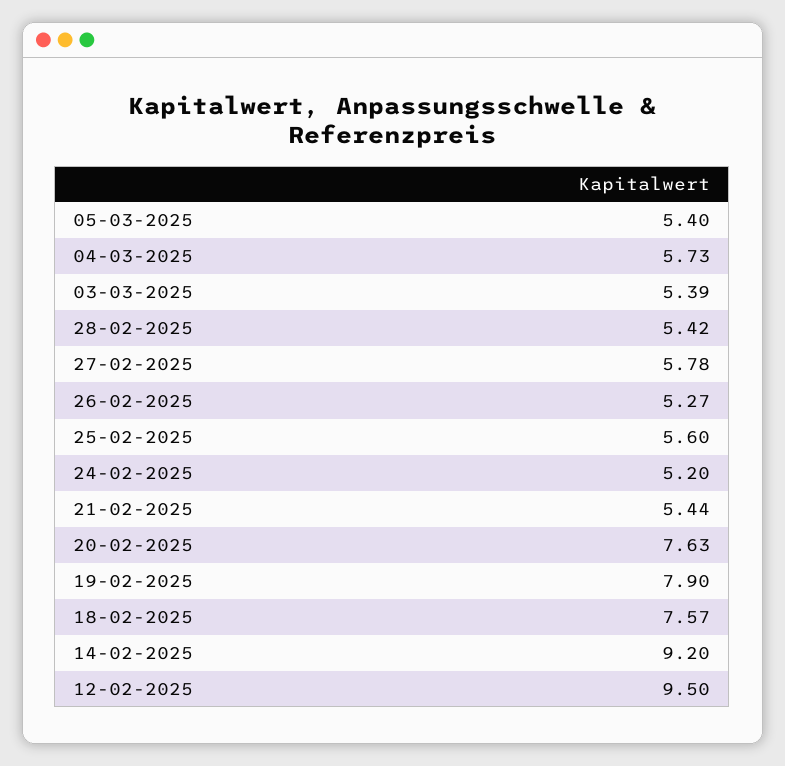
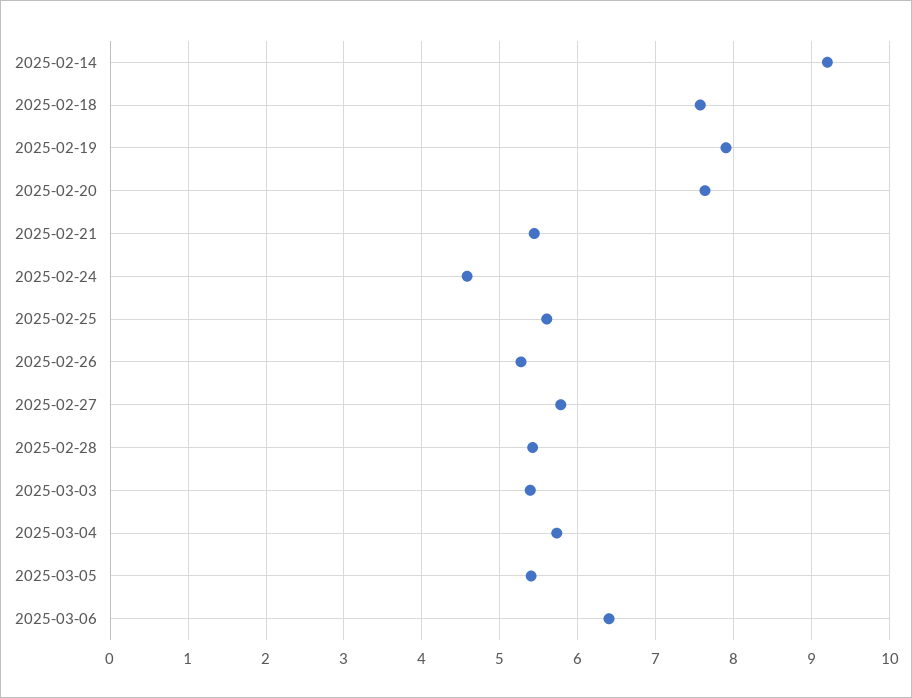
24-02-2025: 5.2 -> 4.6
12-02-2025: 9.5 -> none
2025-03-06: none -> 6.4

